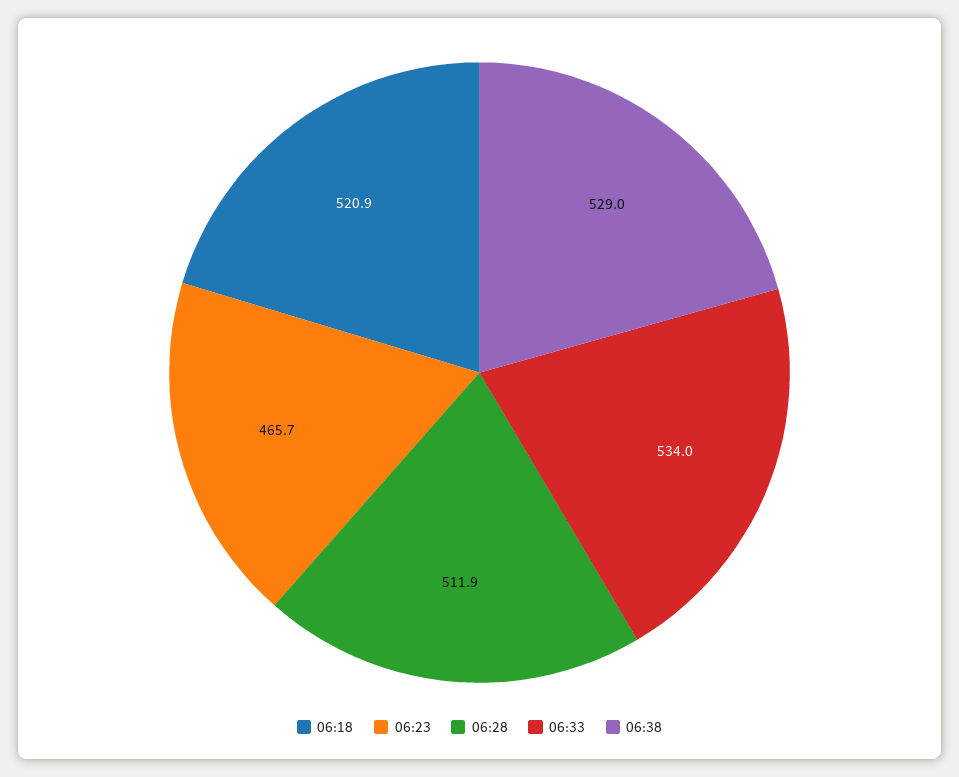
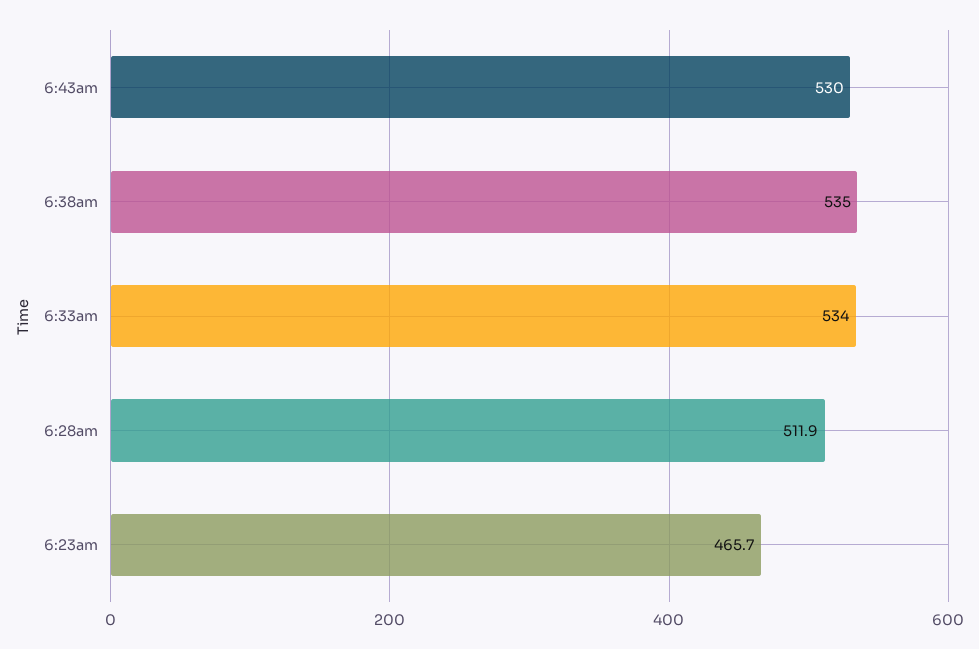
06:18: 520.9 -> none
06:38: 529 -> 535
6:43am: none -> 530

